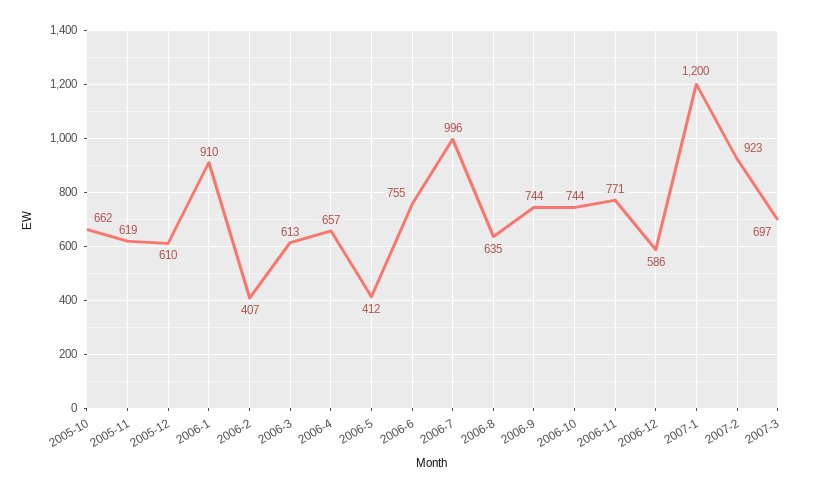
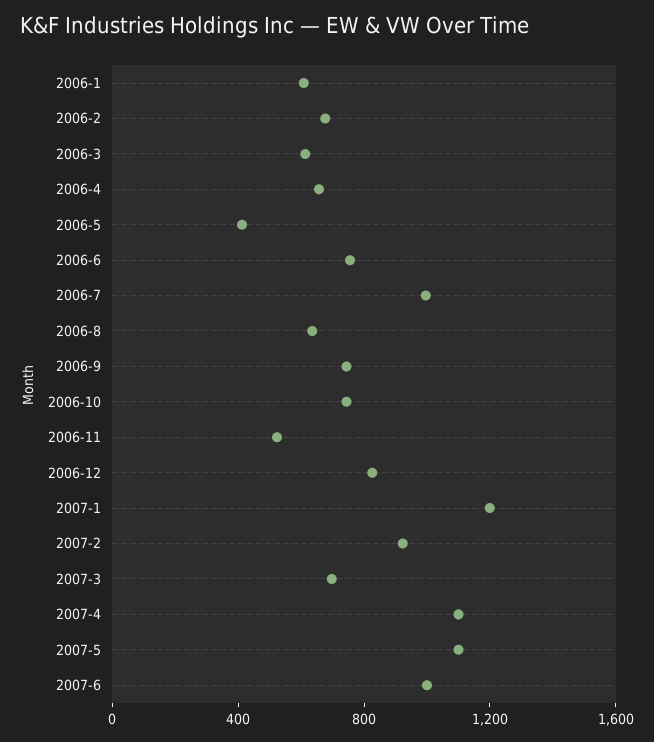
2005-10: 662 -> none
2005-11: 619 -> none
2005-12: 610 -> none
2006-1: 910 -> 600
2006-2: 407 -> 700
2006-11: 771 -> 500
2006-12: 586 -> 800
2007-4: none -> 1100
2007-5: none -> 1100
2007-6: none -> 1000

